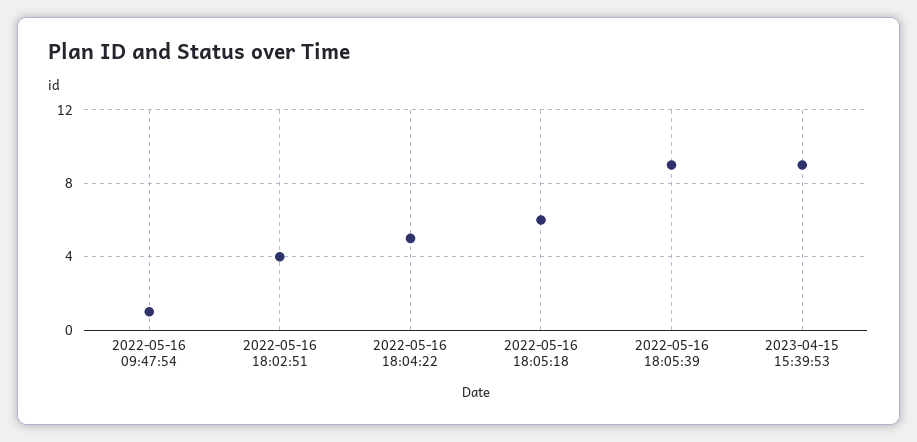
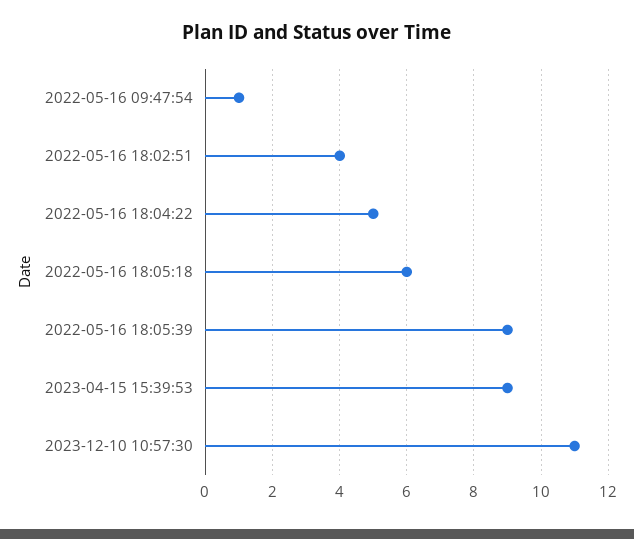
2023-12-10 10:57:30: none -> 11

